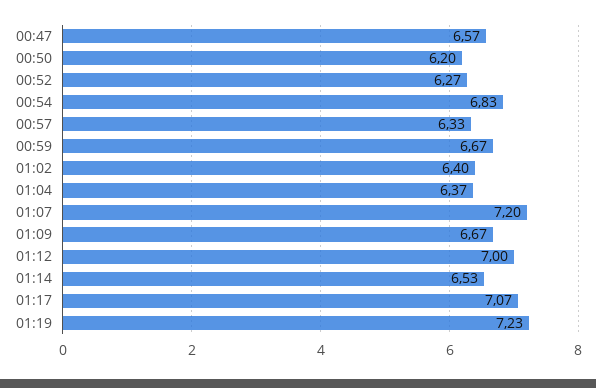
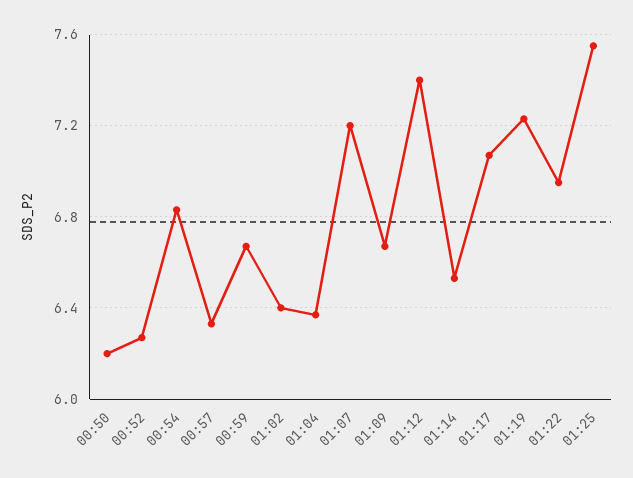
00:47: 6.57 -> none
01:12: 7 -> 7.4
01:22: none -> 6.95
01:25: none -> 7.55

